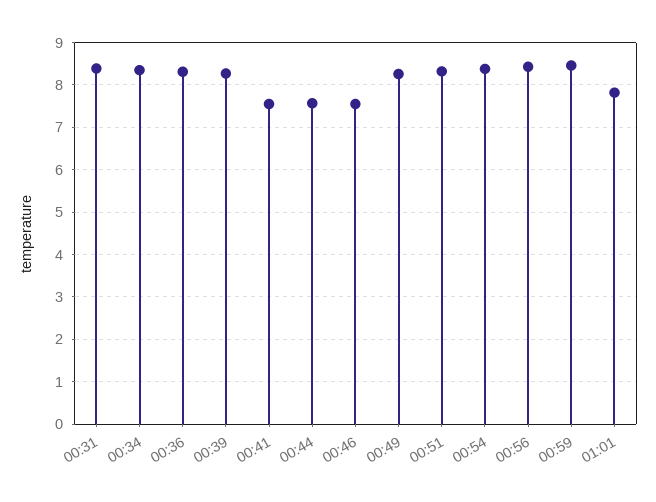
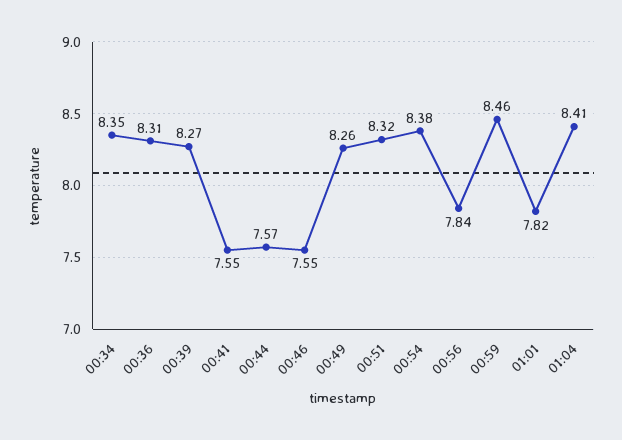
00:31: 8.4 -> none
00:56: 8.4 -> 7.84
01:04: none -> 8.41

